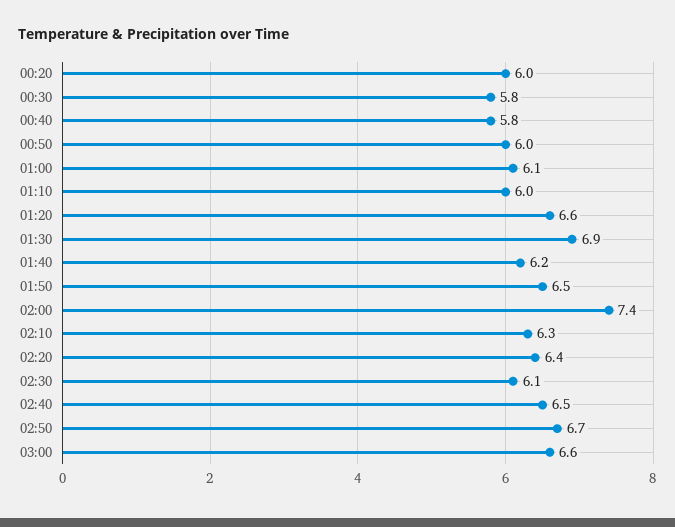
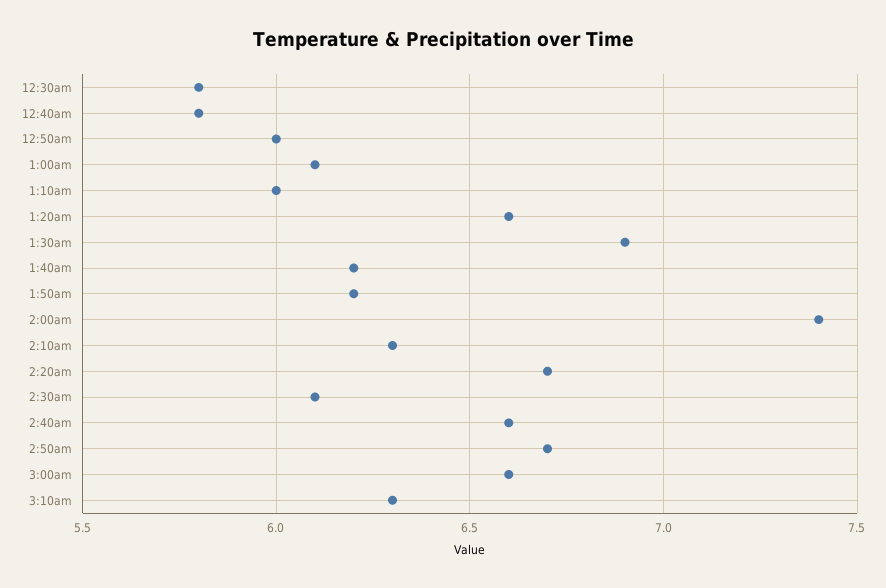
00:20: 6 -> none
01:50: 6.5 -> 6.2
02:20: 6.4 -> 6.7
02:40: 6.5 -> 6.6
3:10am: none -> 6.3

